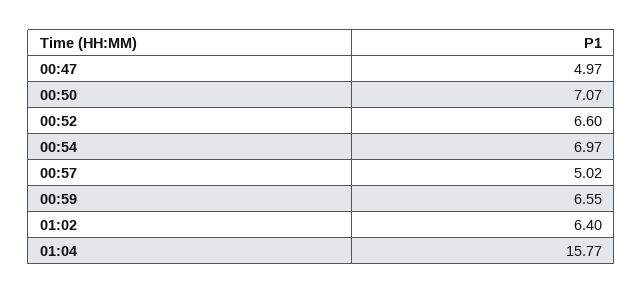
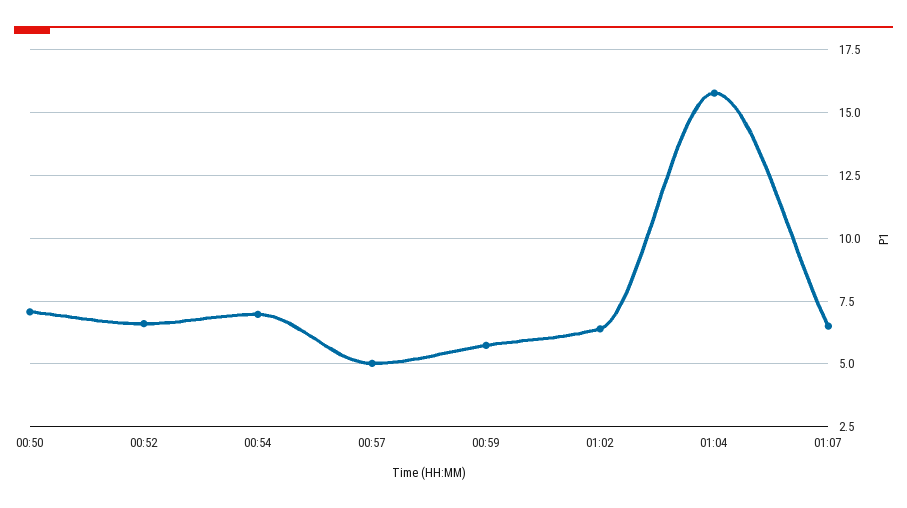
00:47: 4.97 -> none
00:59: 6.55 -> 5.75
01:07: none -> 6.5

